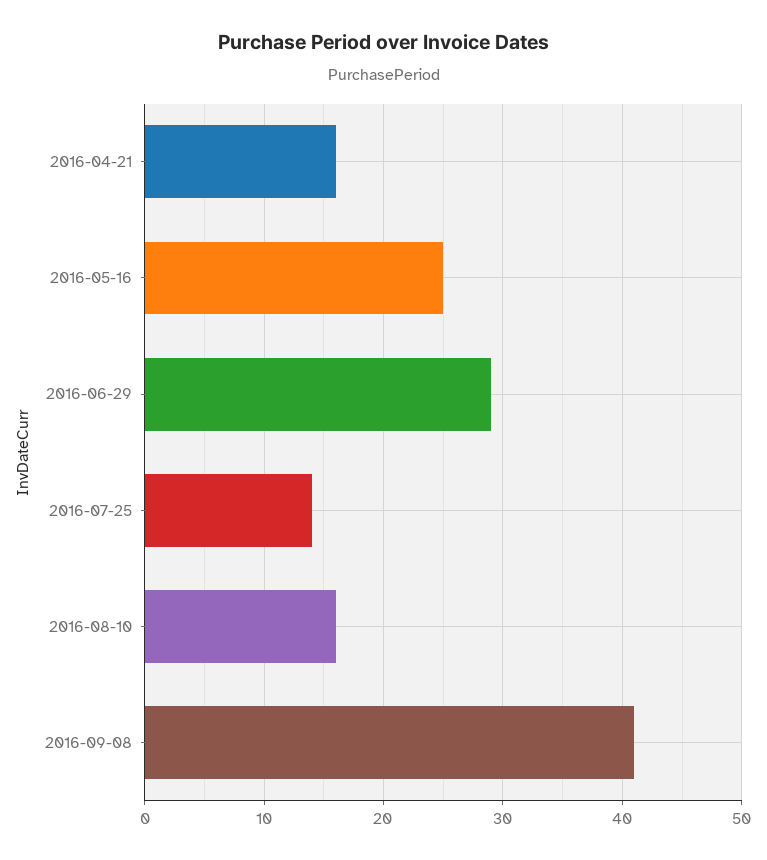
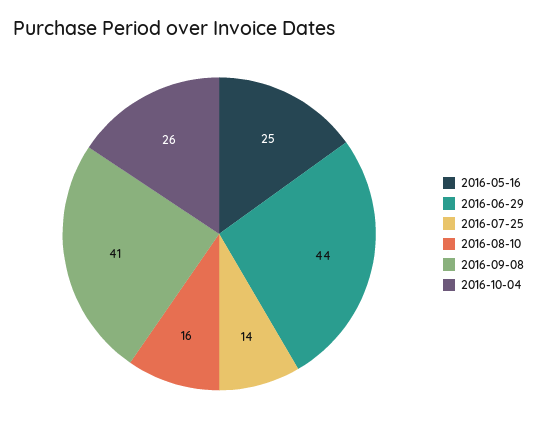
2016-04-21: 16 -> none
2016-06-29: 29 -> 44
2016-10-04: none -> 26

